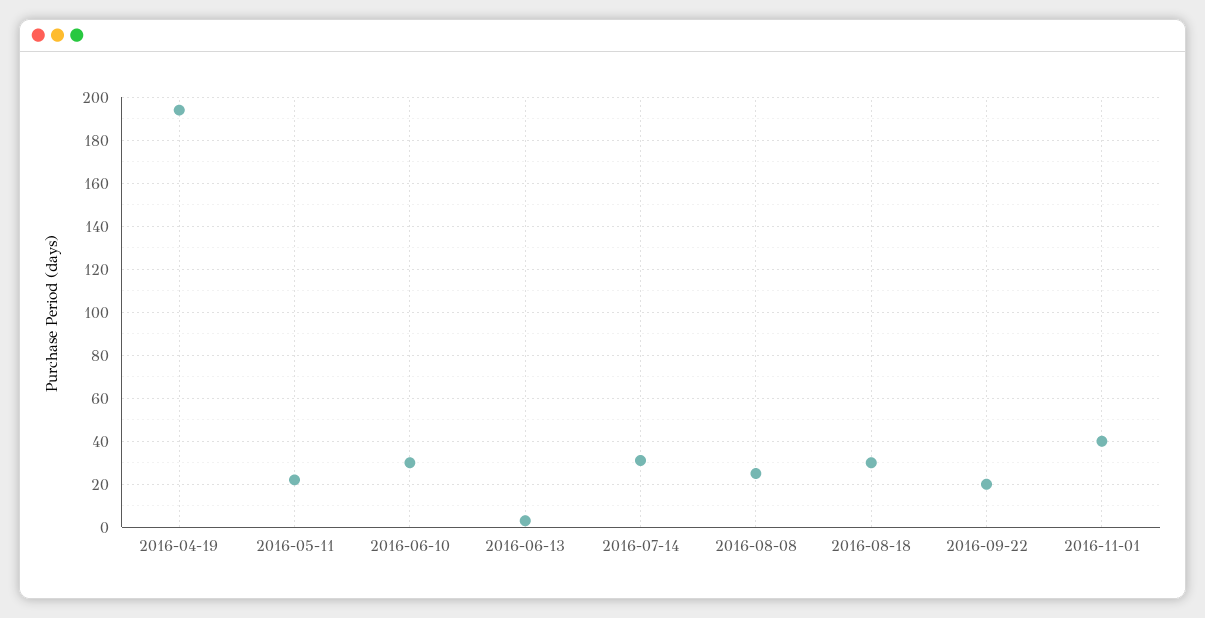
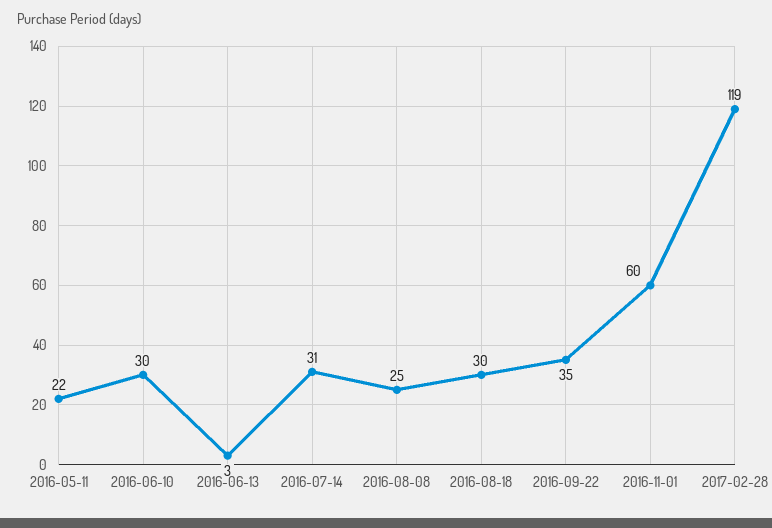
2016-04-19: 195 -> none
2016-09-22: 20 -> 35
2016-11-01: 40 -> 60
2017-02-28: none -> 119

